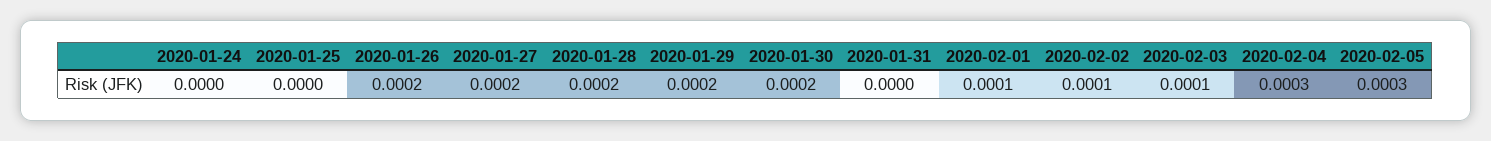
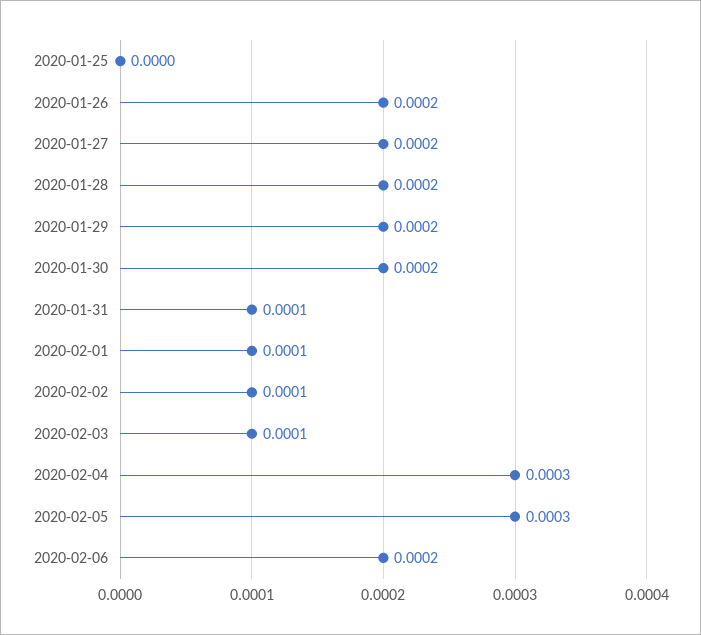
2020-01-24: 0 -> none
2020-01-31: 0 -> 0.0001
2020-02-06: none -> 0.0002

